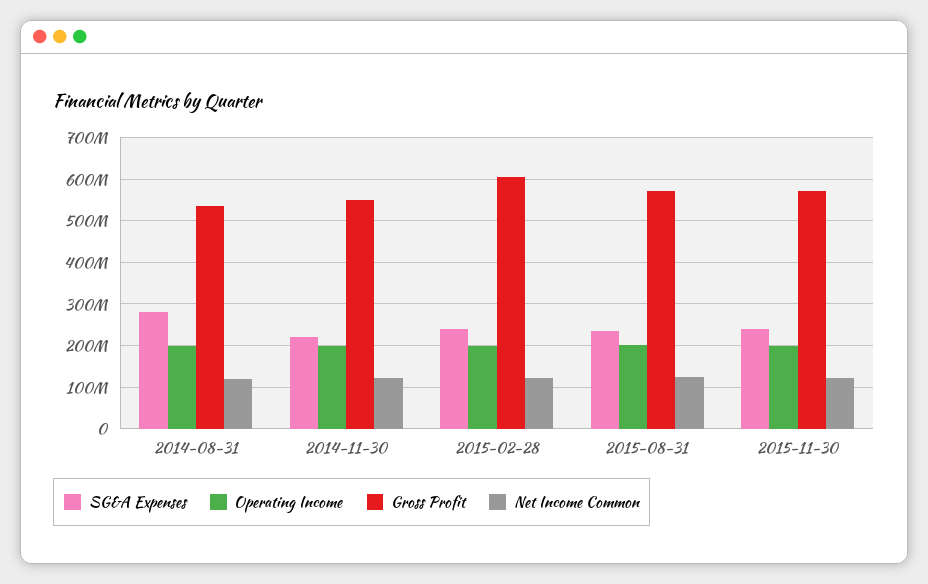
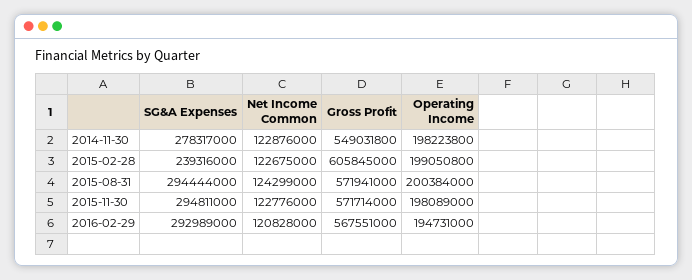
SG&A Expenses, 2014-08-31: 280000000 -> none
Operating Income, 2014-08-31: 200000000 -> none
Gross Profit, 2014-08-31: 540000000 -> none
Net Income Common, 2014-08-31: 120000000 -> none
SG&A Expenses, 2014-11-30: 220000000 -> 278317000
SG&A Expenses, 2015-08-31: 240000000 -> 294444000
SG&A Expenses, 2015-11-30: 240000000 -> 294811000
SG&A Expenses, 2016-02-29: none -> 292989000
Net Income Common, 2016-02-29: none -> 120828000
Gross Profit, 2016-02-29: none -> 567551000
Operating Income, 2016-02-29: none -> 194731000

